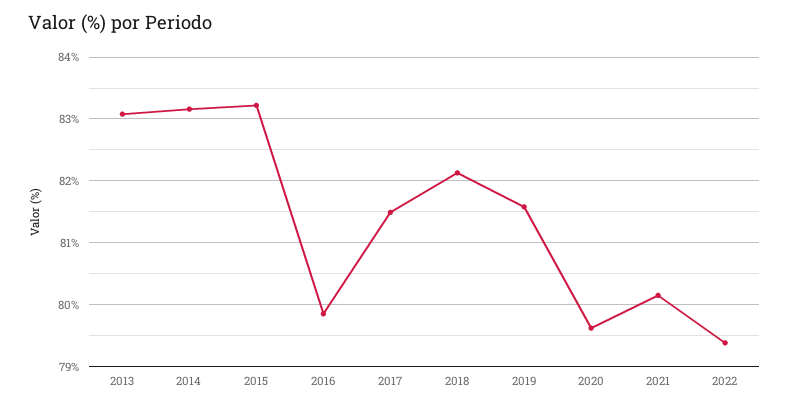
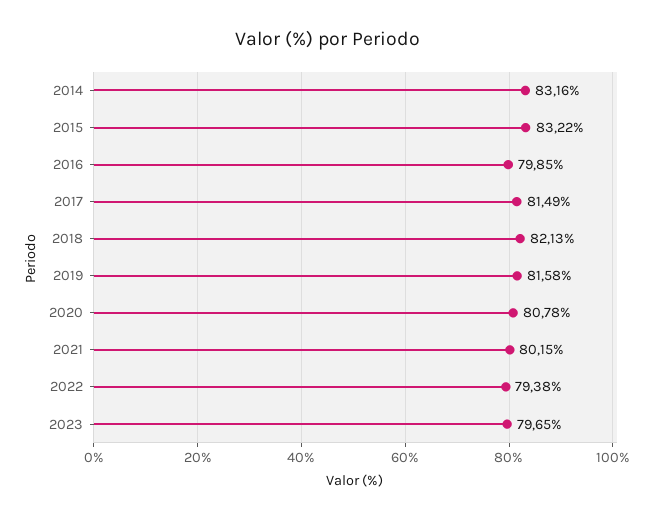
2013: 83.1 -> none
2020: 79.6 -> 80.78
2023: none -> 79.65

